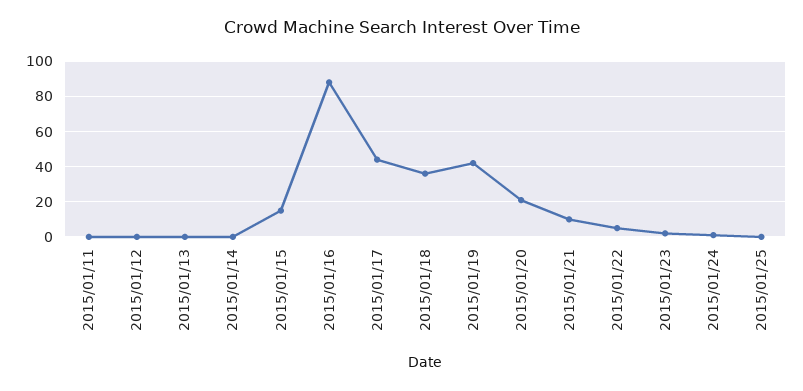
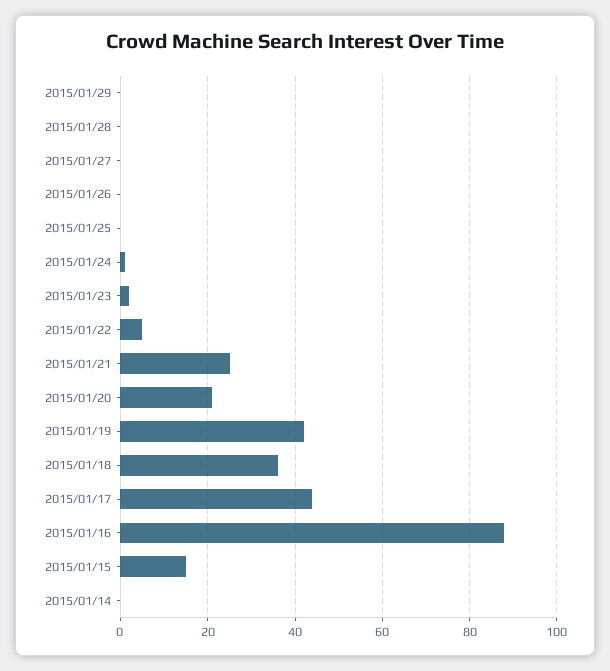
2015/01/11: 0 -> none
2015/01/12: 0 -> none
2015/01/13: 0 -> none
2015/01/21: 10 -> 25
2015/01/29: none -> 0
2015/01/28: none -> 0
2015/01/27: none -> 0
2015/01/26: none -> 0

